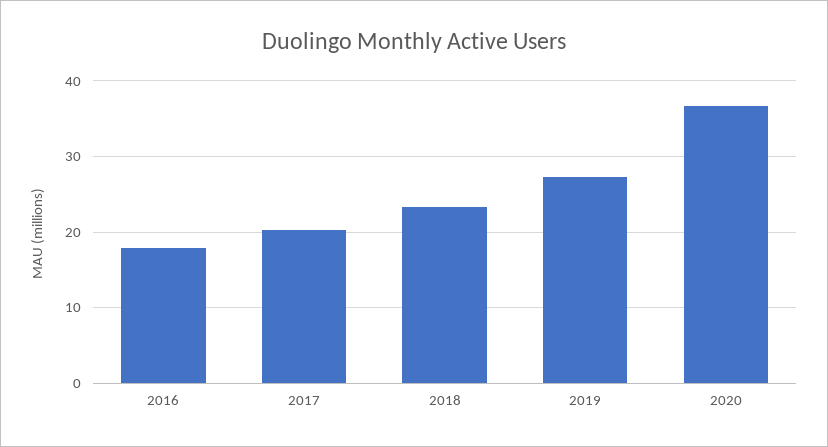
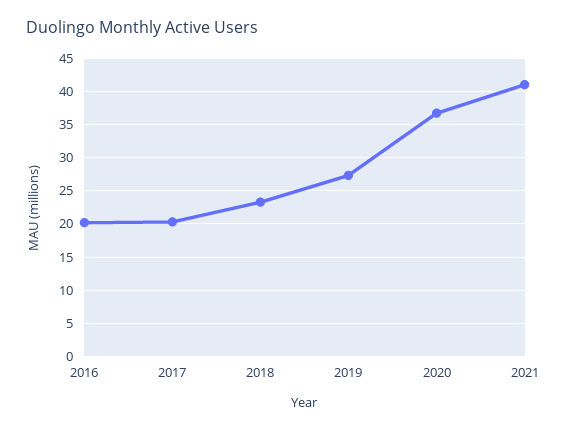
2016: 18 -> 20
2021: none -> 41

